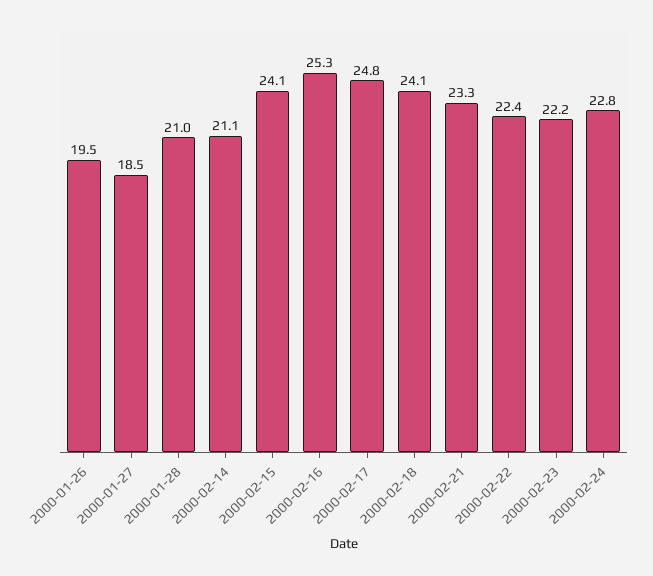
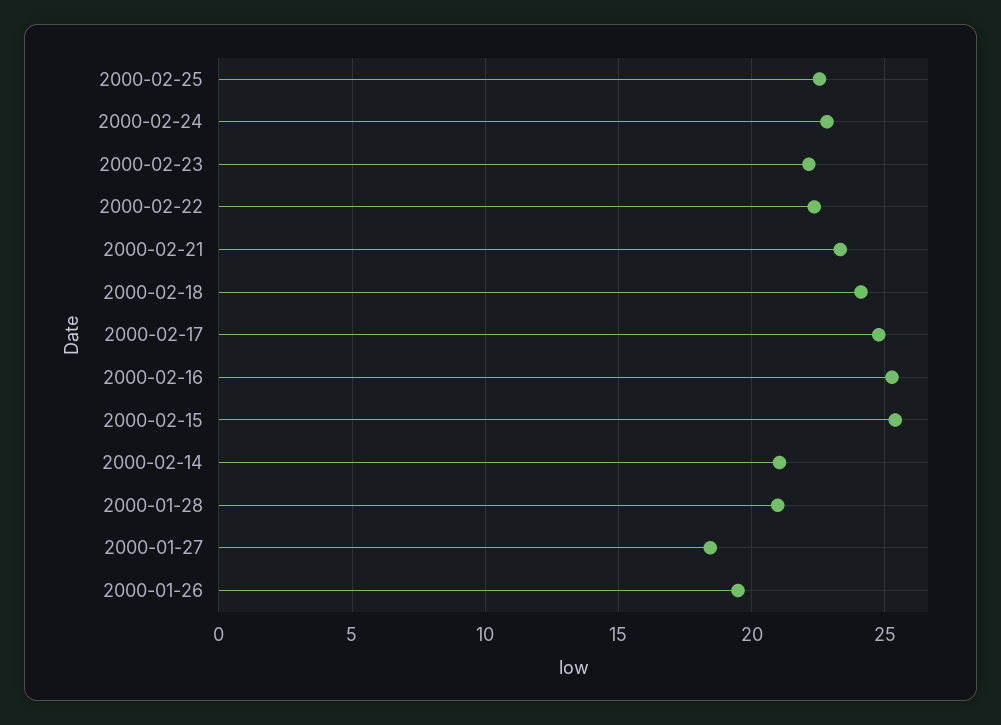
2000-02-15: 24.1 -> 25.5
2000-02-25: none -> 22.5

